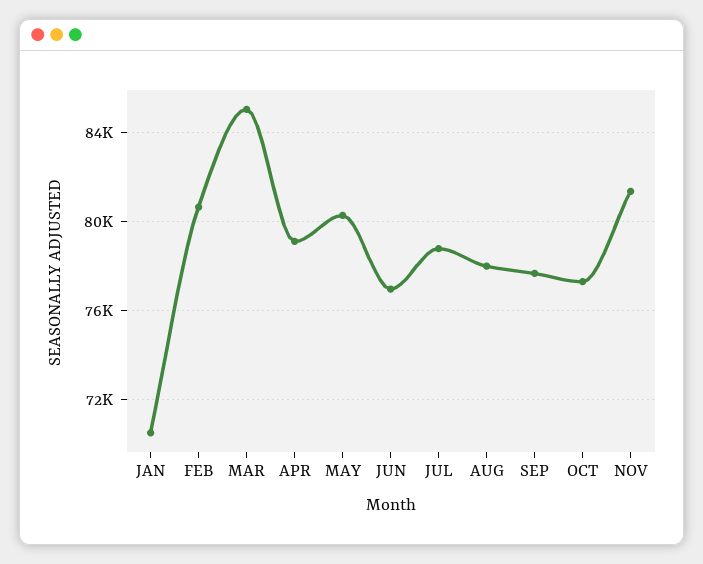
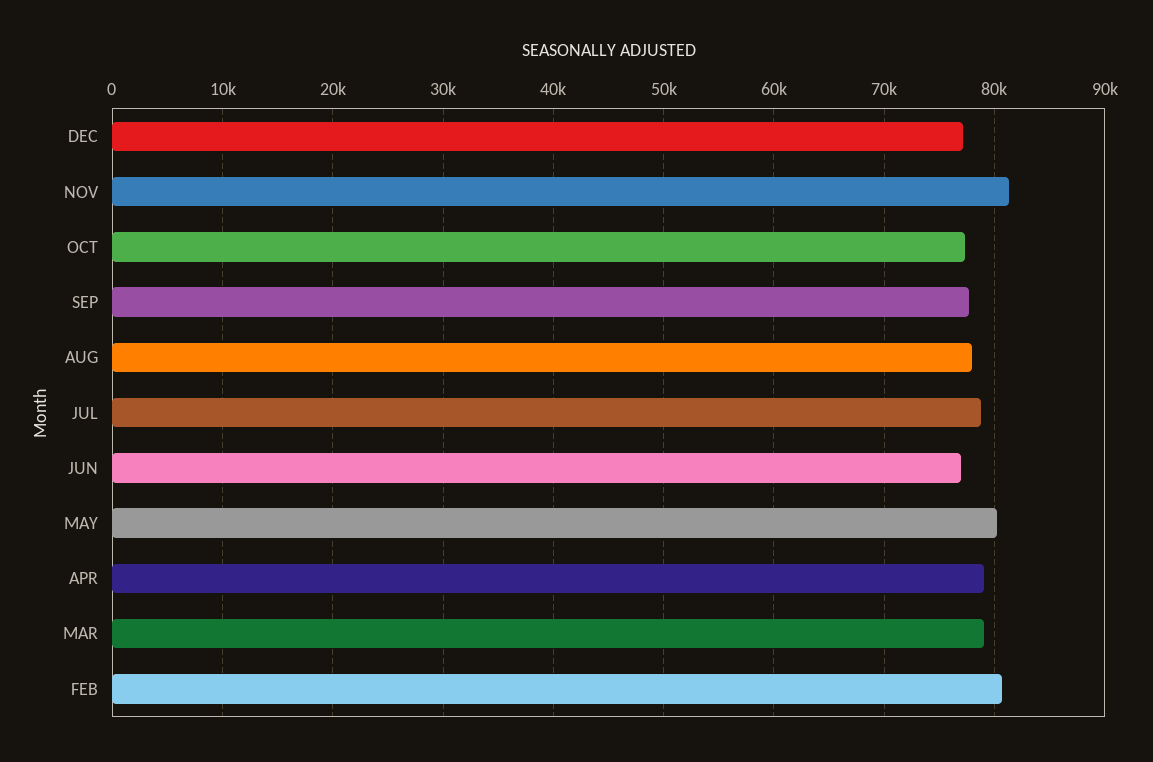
JAN: 70500 -> none
MAR: 85000 -> 79000
DEC: none -> 77000

